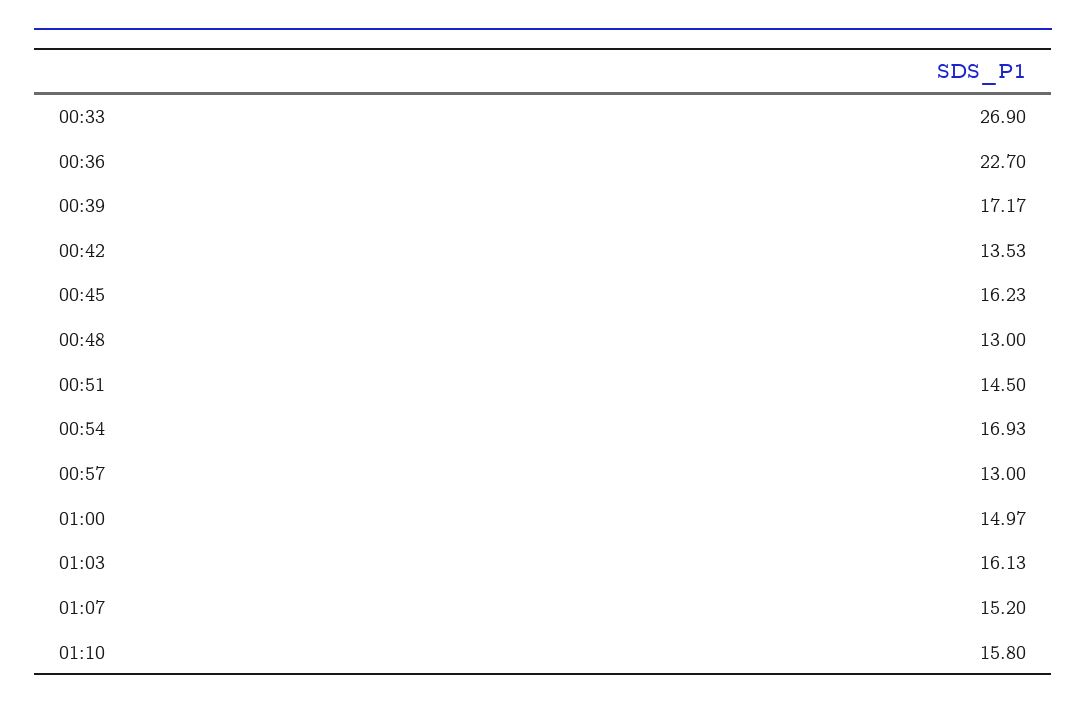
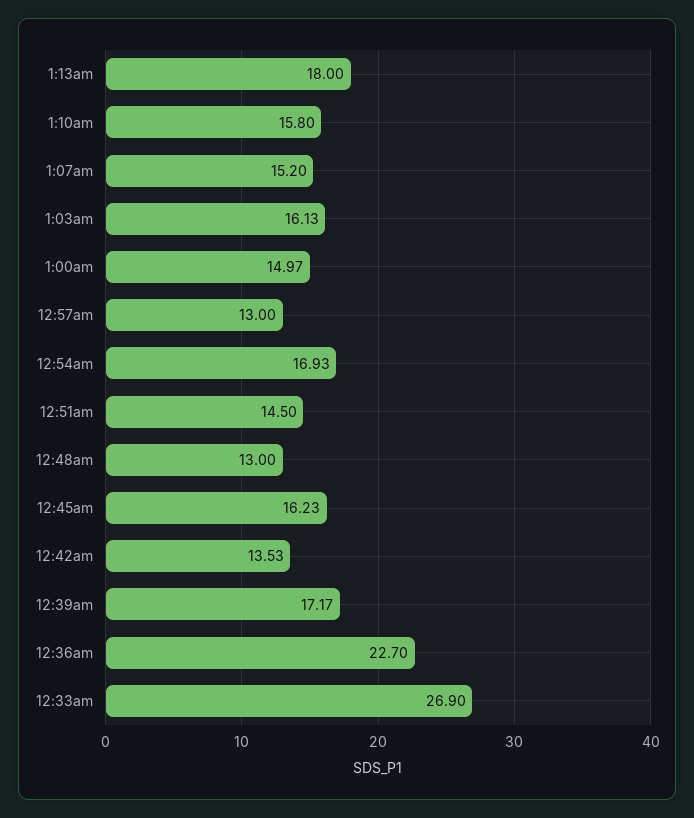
1:13am: none -> 18

